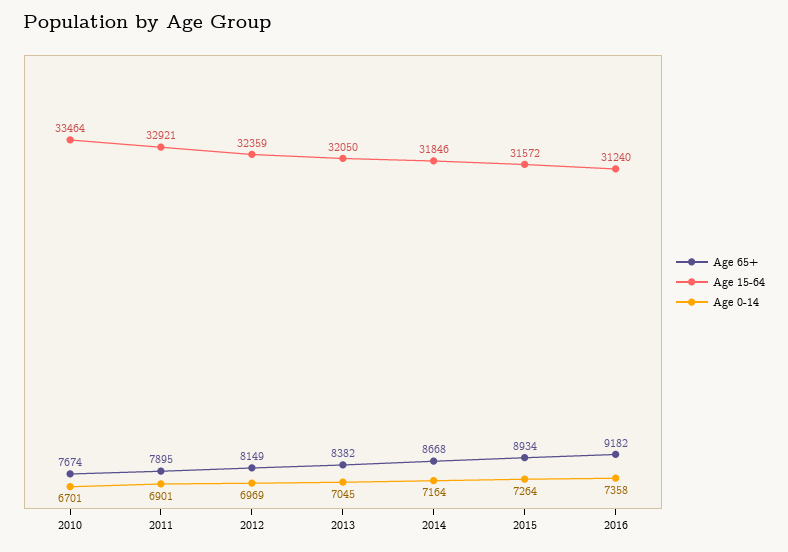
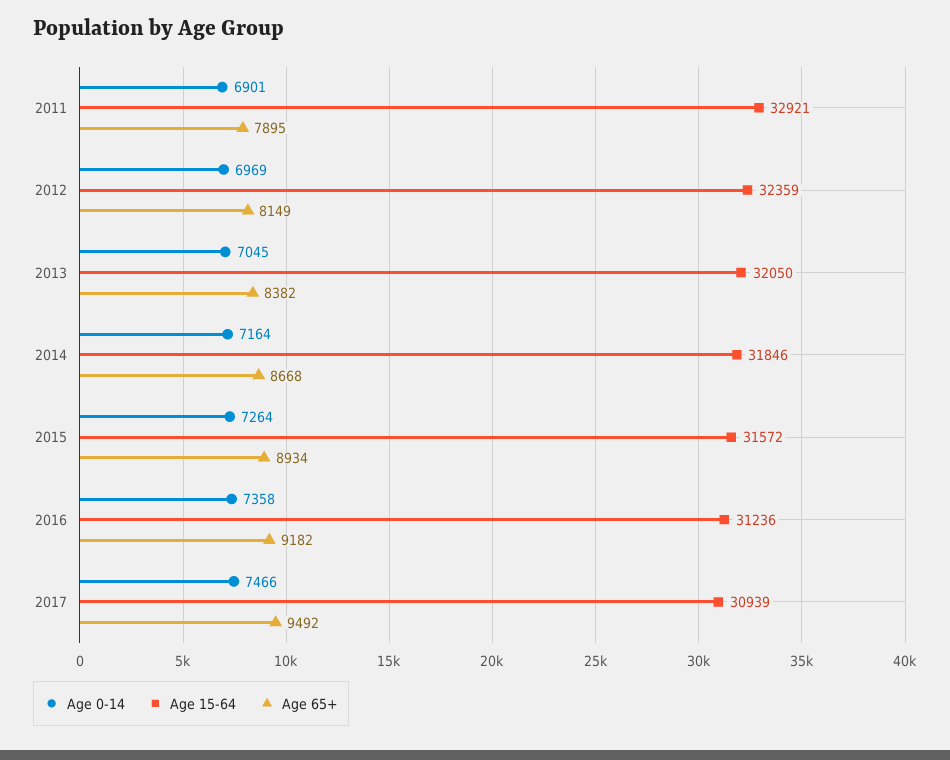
Age 65+, 2010: 7674 -> none
Age 15-64, 2010: 33464 -> none
Age 0-14, 2010: 6701 -> none
Age 15-64, 2016: 31240 -> 31236
Age 0-14, 2017: none -> 7466
Age 15-64, 2017: none -> 30939
Age 65+, 2017: none -> 9492

